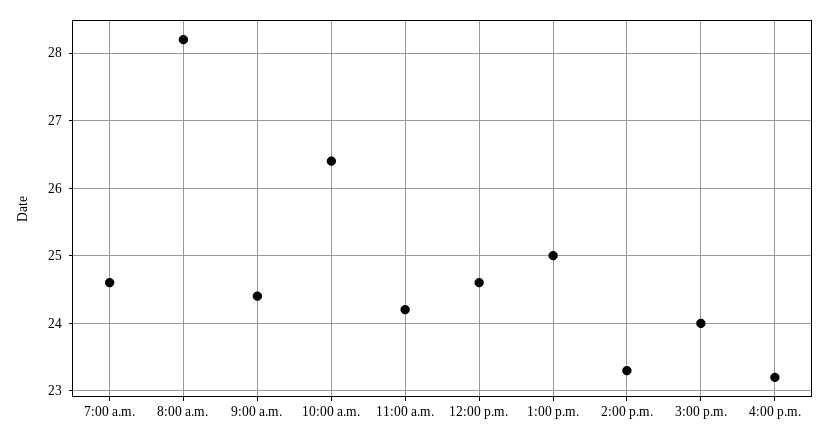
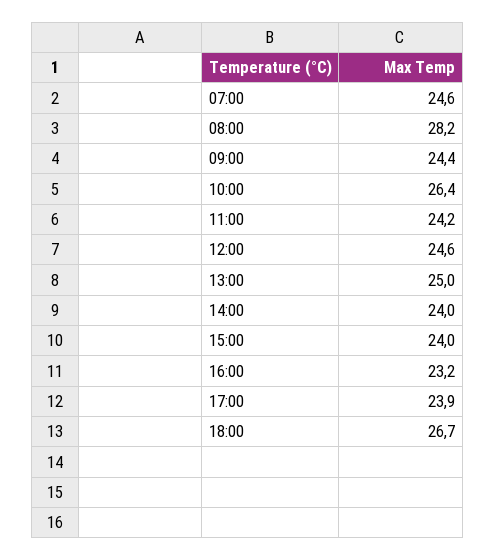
2:00 p.m.: 23.3 -> 24
17:00: none -> 23.9
18:00: none -> 26.7

